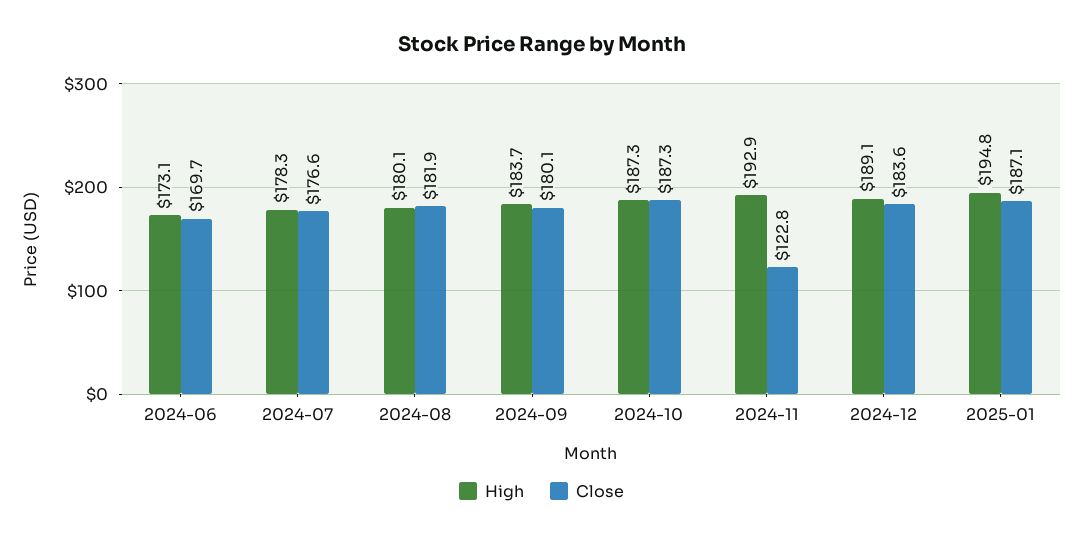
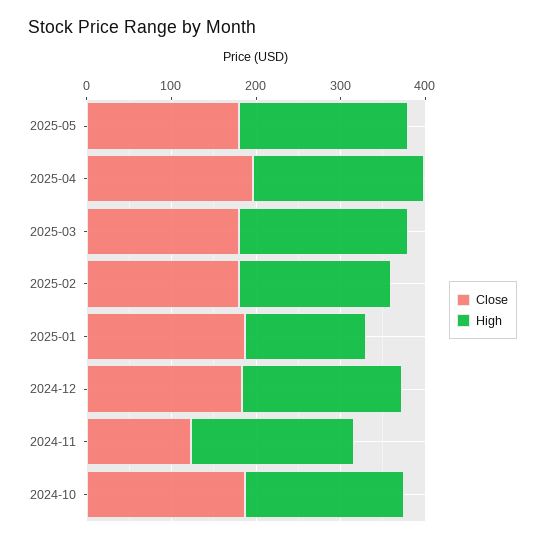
High, 2024-06: 173.1 -> none
Close, 2024-06: 169.7 -> none
High, 2024-07: 178.3 -> none
Close, 2024-07: 176.6 -> none
High, 2024-08: 180.1 -> none
Close, 2024-08: 181.9 -> none
High, 2024-09: 183.7 -> none
Close, 2024-09: 180.1 -> none
High, 2025-01: 194.8 -> 140
Close, 2025-05: none -> 180
High, 2025-05: none -> 200
Close, 2025-04: none -> 200
High, 2025-04: none -> 200
Close, 2025-03: none -> 180
High, 2025-03: none -> 200
Close, 2025-02: none -> 180
High, 2025-02: none -> 180

